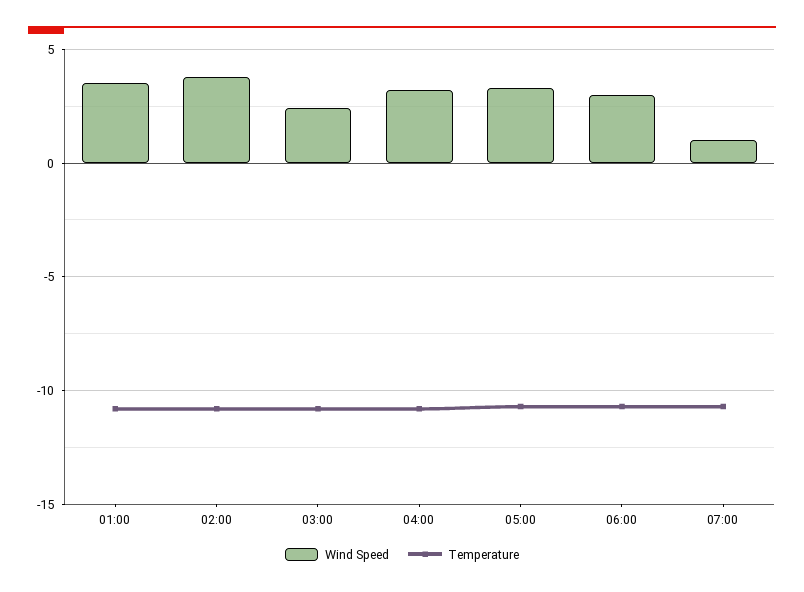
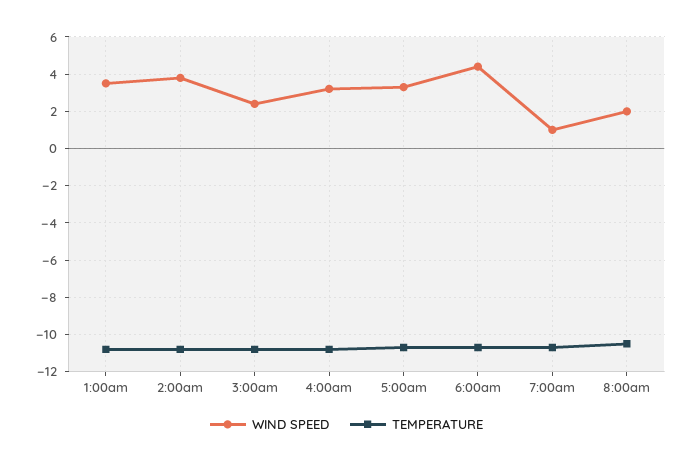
Wind Speed, 06:00: 3 -> 4.5
Wind Speed, 8:00am: none -> 2
Temperature, 8:00am: none -> -10.5

